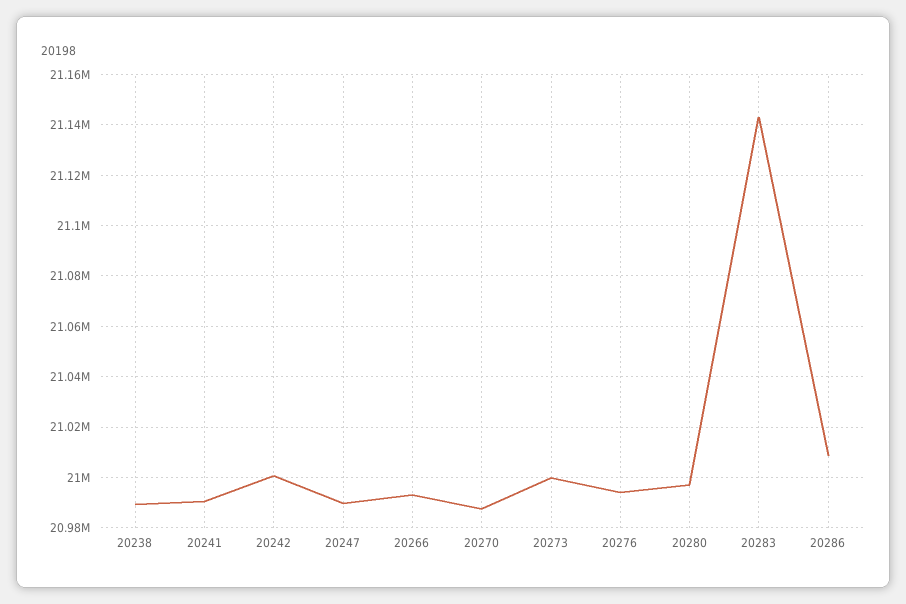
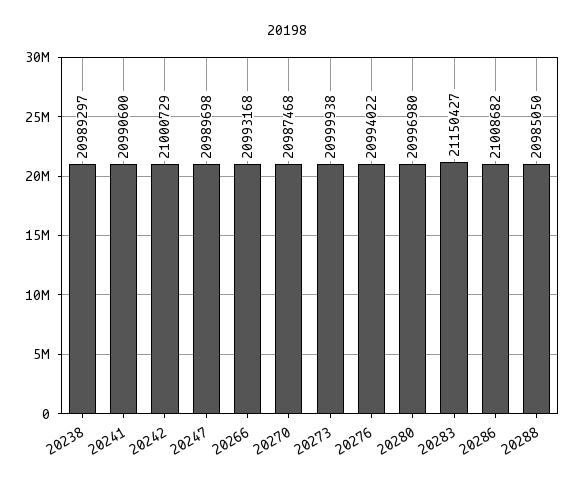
20283: 21142500 -> 21150427
20288: none -> 20985050

